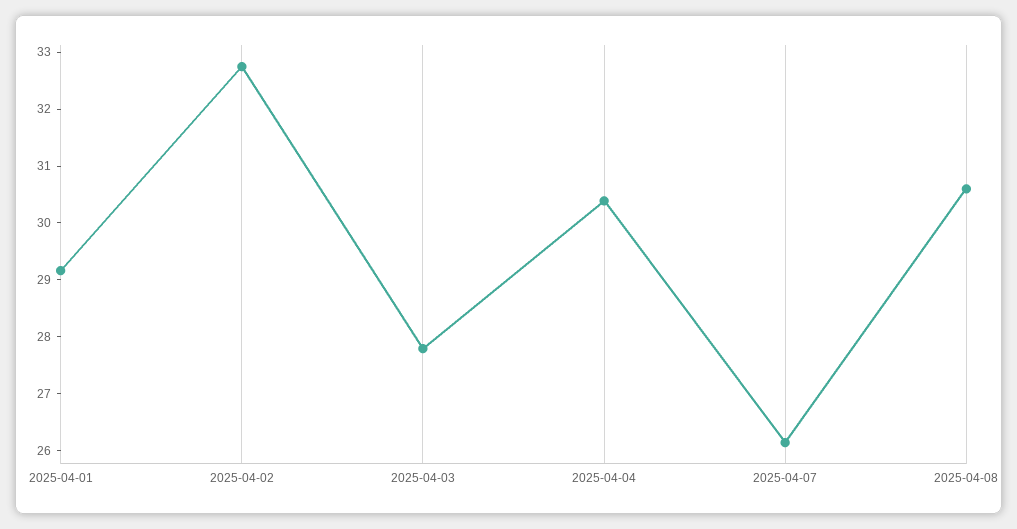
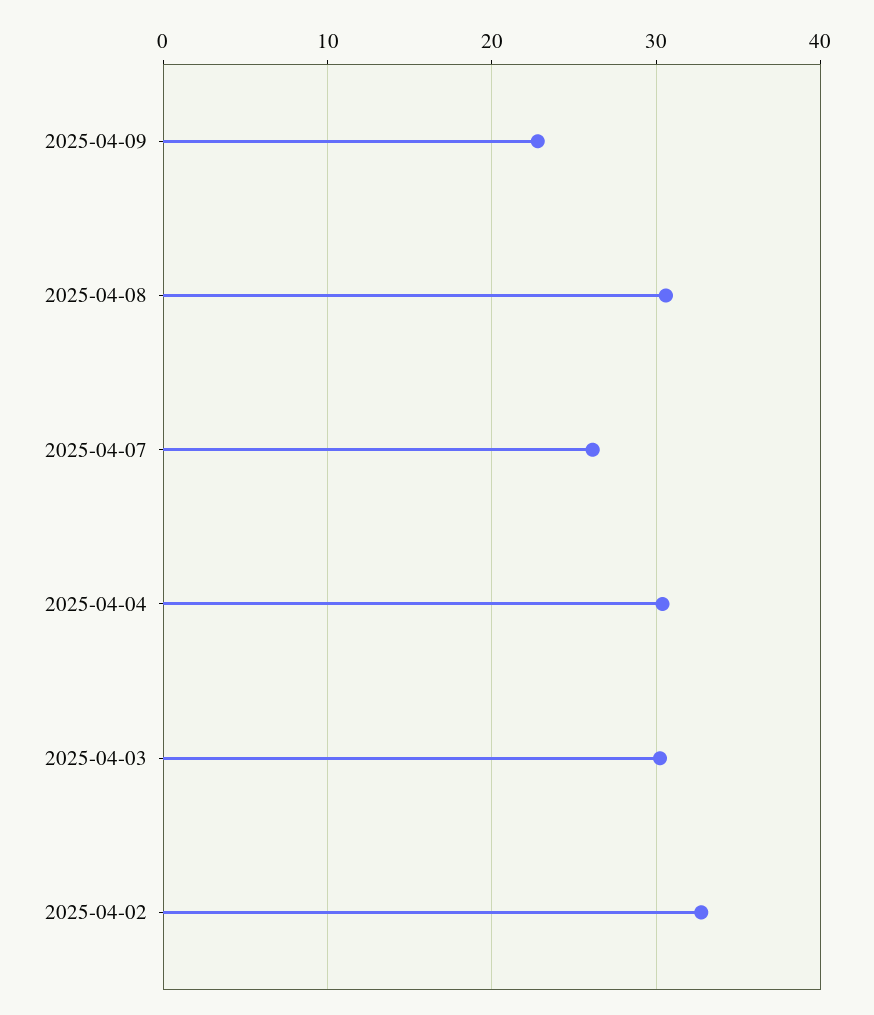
2025-04-01: 29.2 -> none
2025-04-03: 27.8 -> 30
2025-04-09: none -> 23

